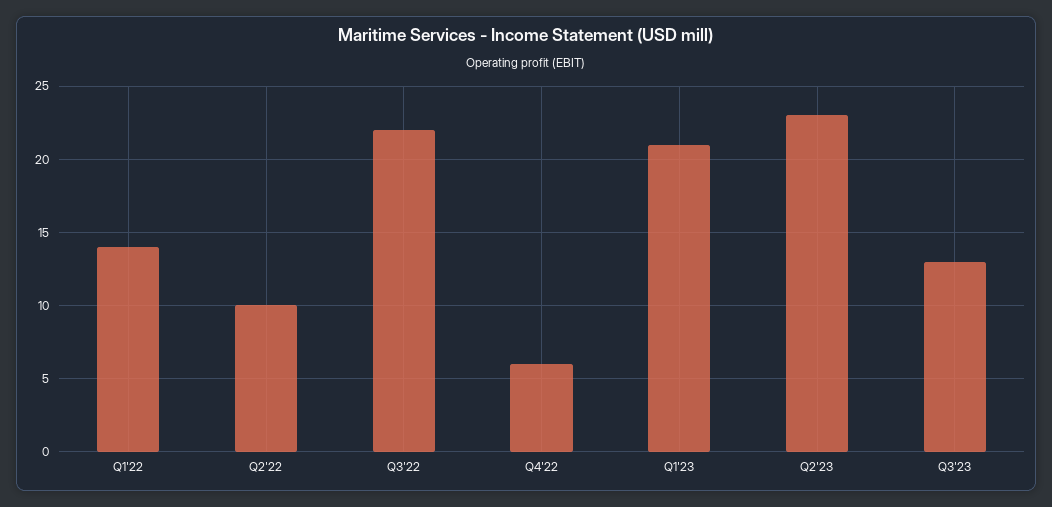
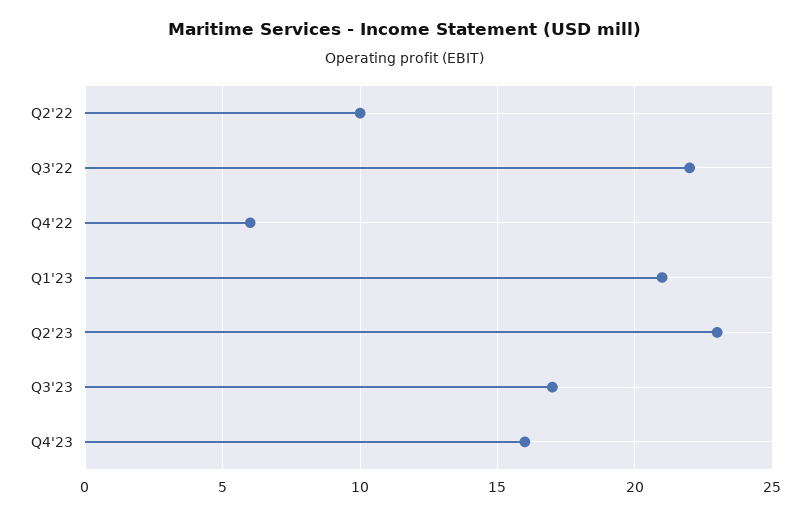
Q1'22: 14 -> none
Q3'23: 13 -> 17
Q4'23: none -> 16

